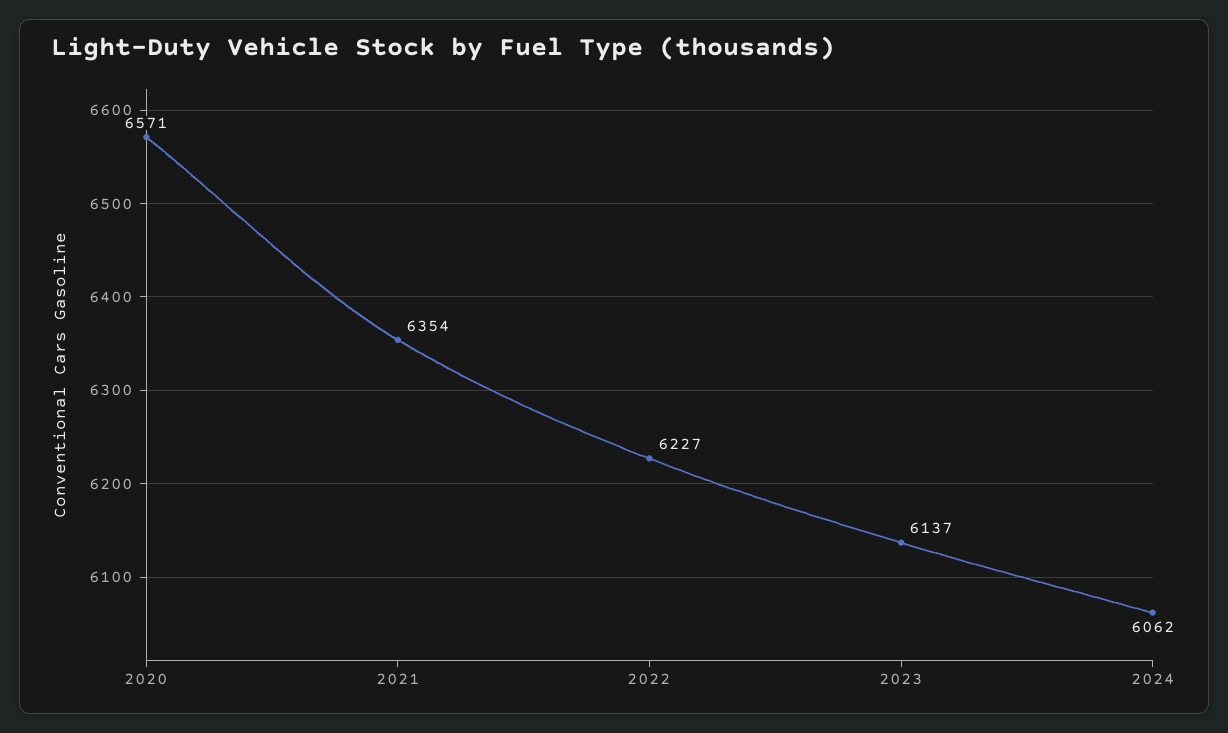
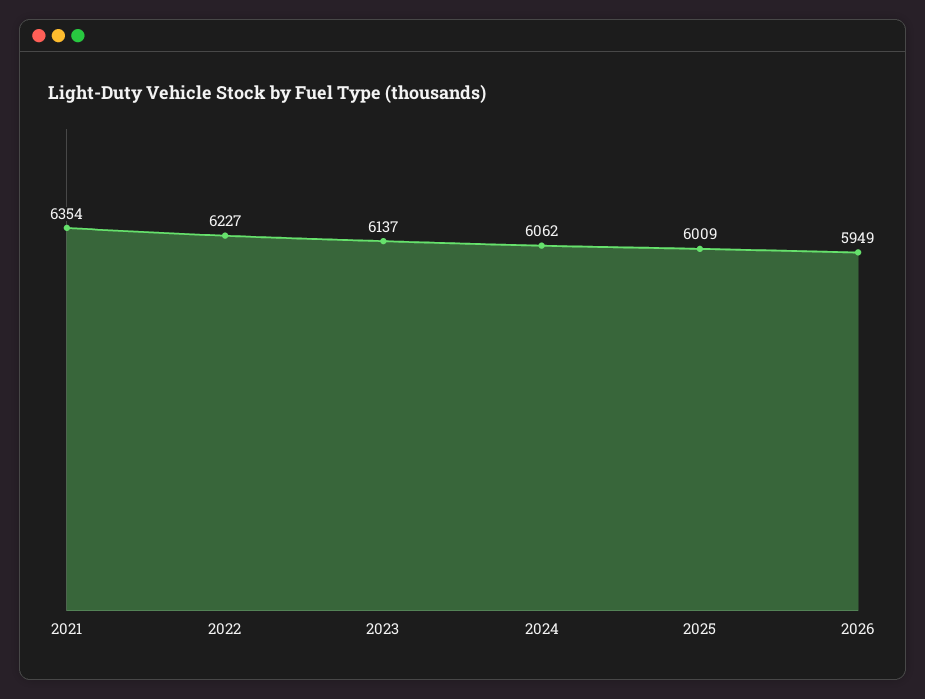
2020: 6571 -> none
2025: none -> 6009
2026: none -> 5949

